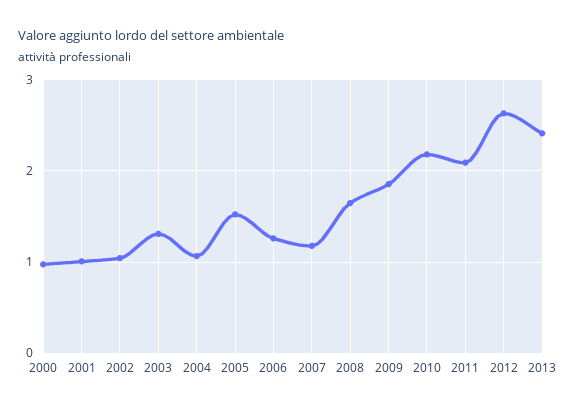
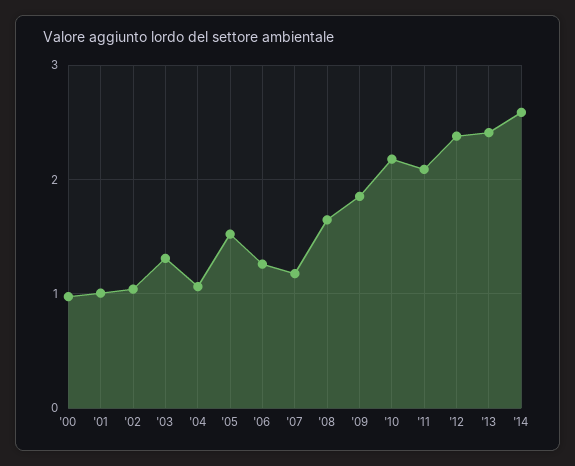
2012: 2.6 -> 2.4
'14: none -> 2.6

